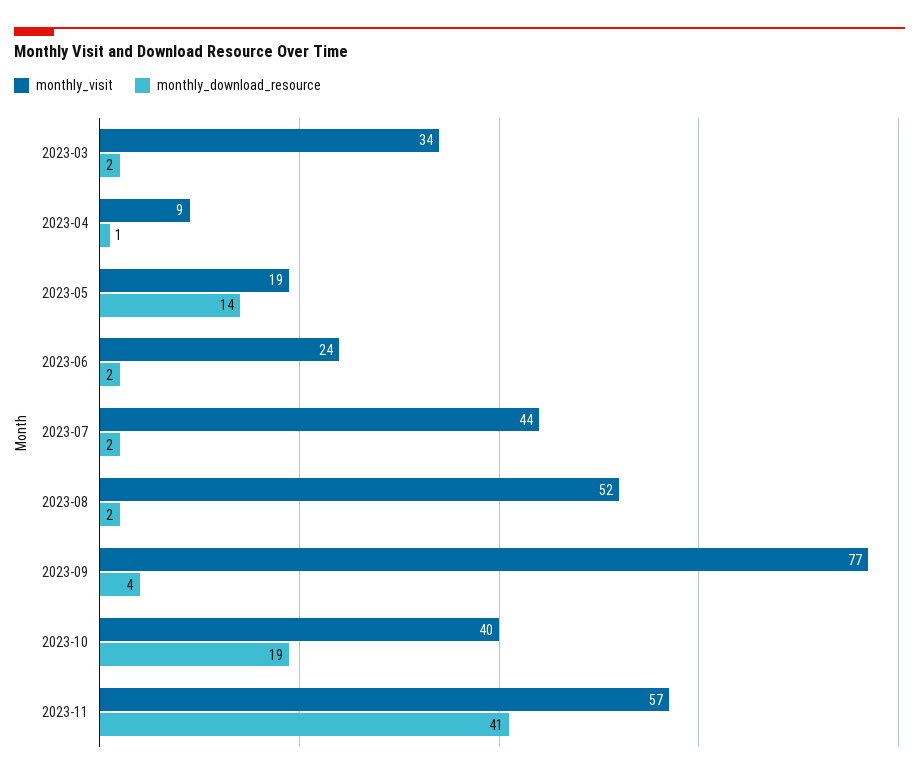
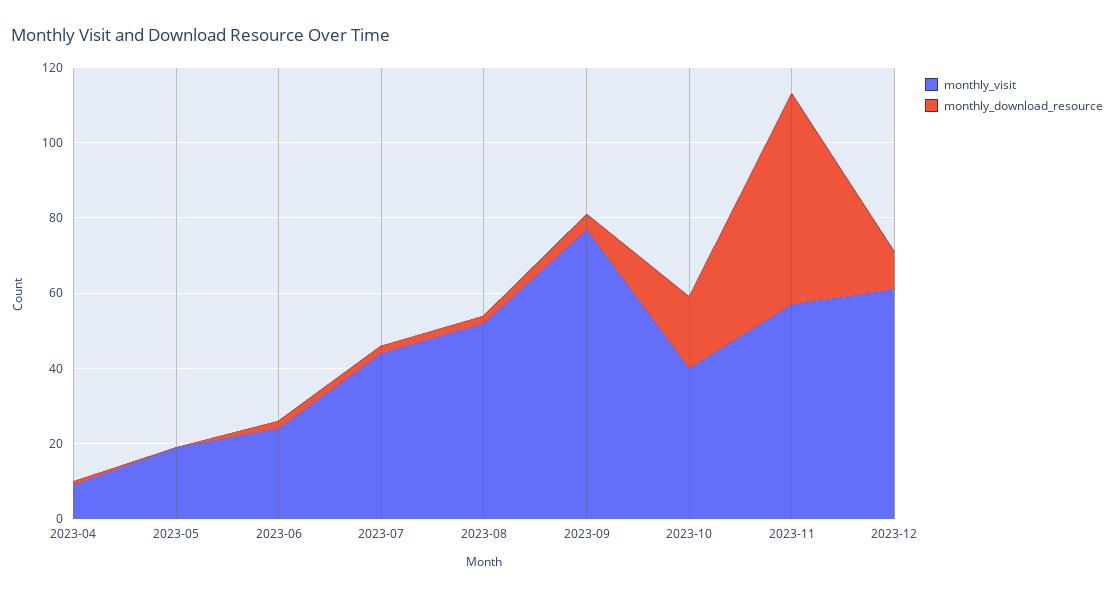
monthly_visit, 2023-03: 34 -> none
monthly_download_resource, 2023-03: 2 -> none
monthly_download_resource, 2023-05: 14 -> 0
monthly_download_resource, 2023-11: 41 -> 55
monthly_visit, 2023-12: none -> 60
monthly_download_resource, 2023-12: none -> 10

